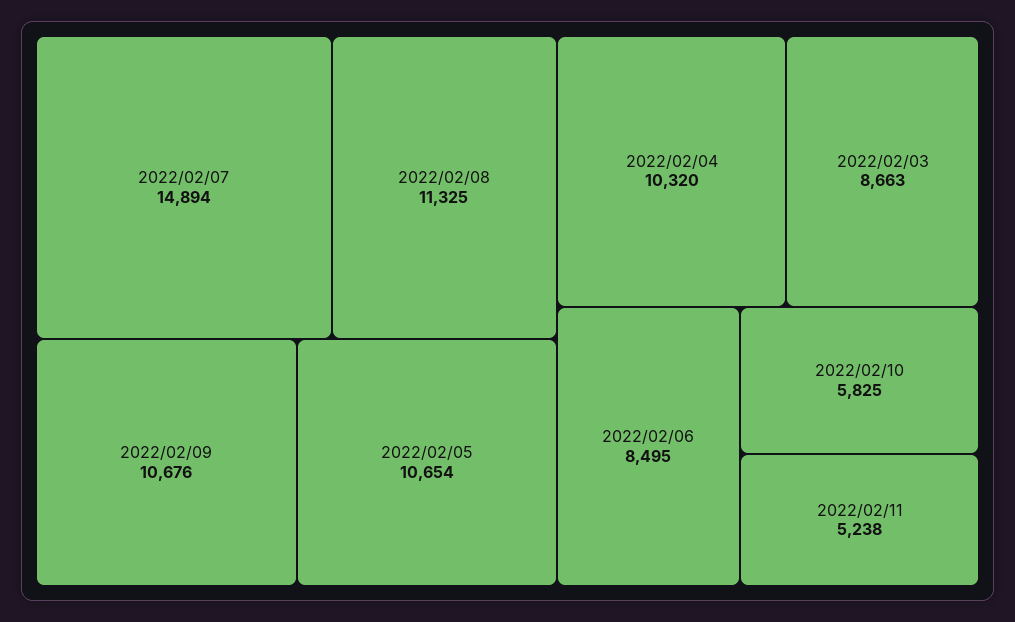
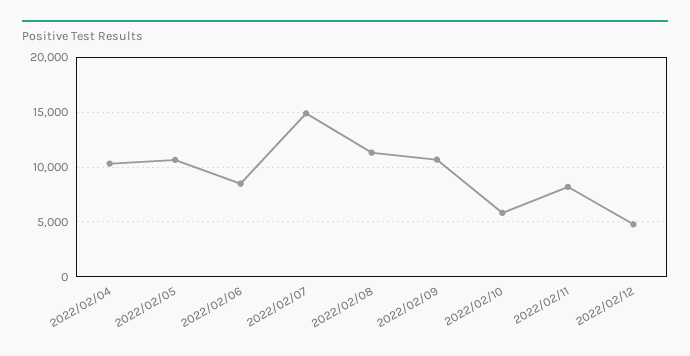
2022/02/03: 8663 -> none
2022/02/11: 5238 -> 8000
2022/02/12: none -> 5000

